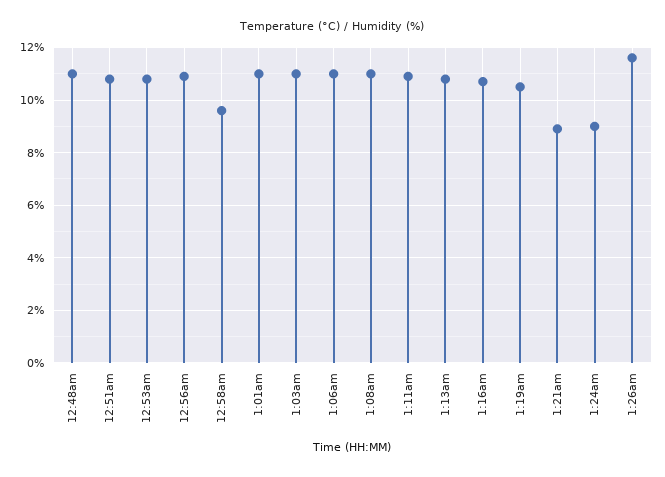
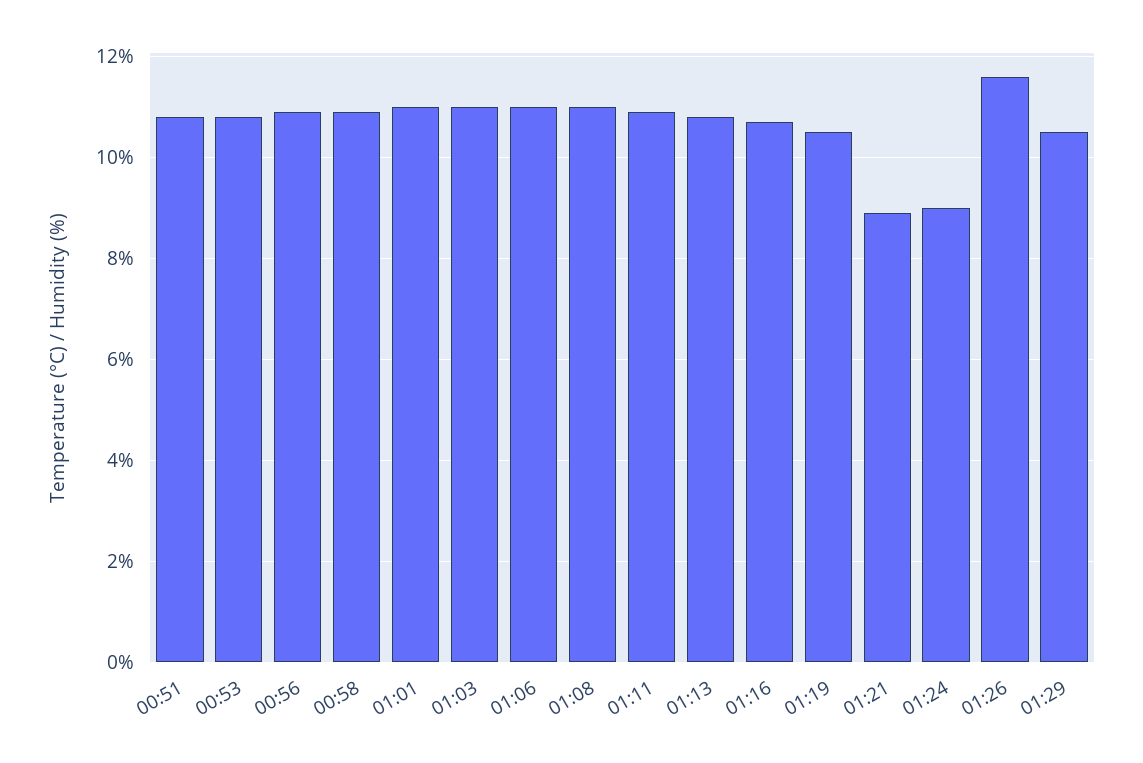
12:48am: 11 -> none
12:58am: 9.5 -> 11
01:29: none -> 10.5

